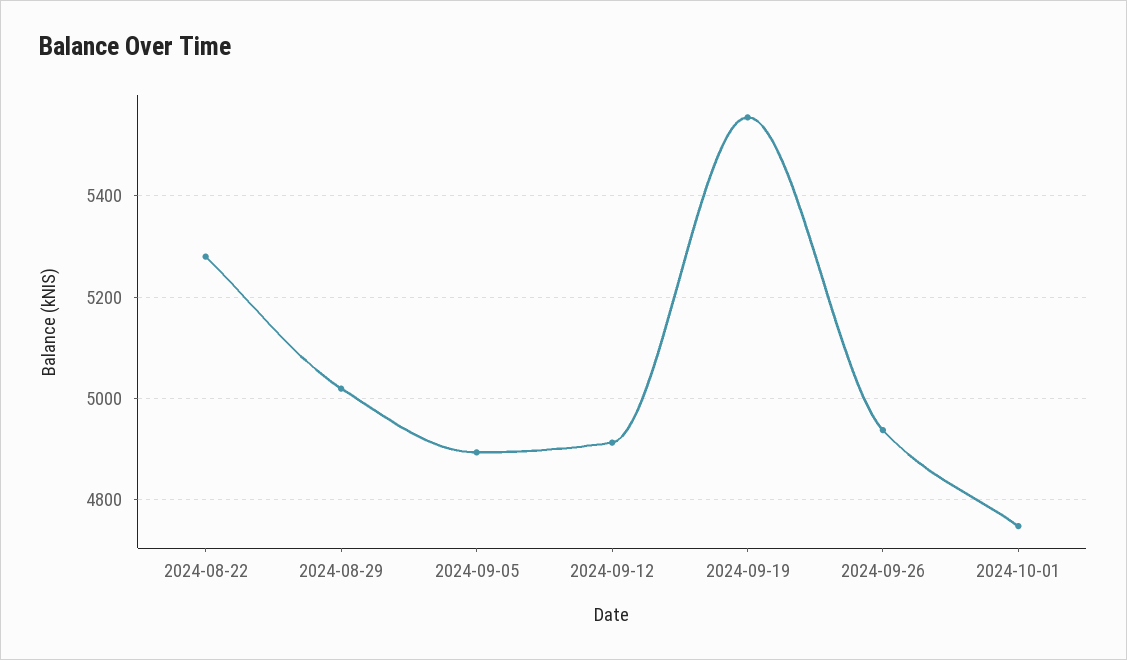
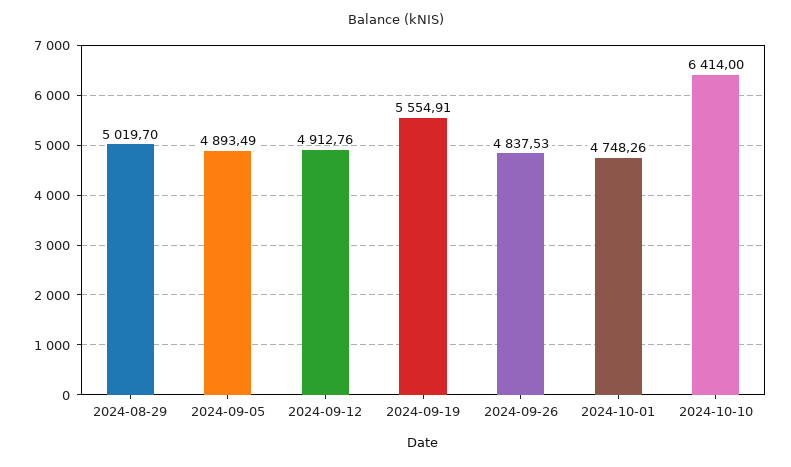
2024-08-22: 5280 -> none
2024-09-26: 4940 -> 4837.53
2024-10-10: none -> 6414

